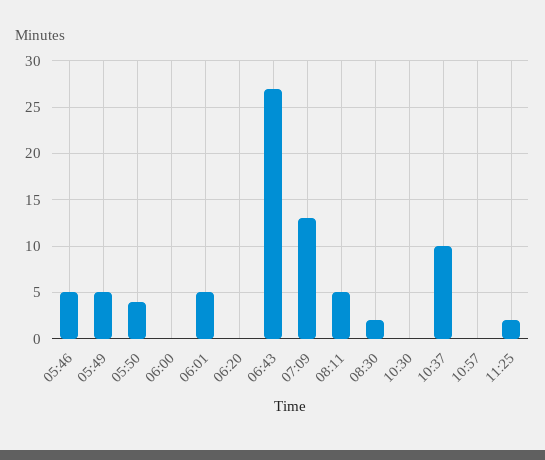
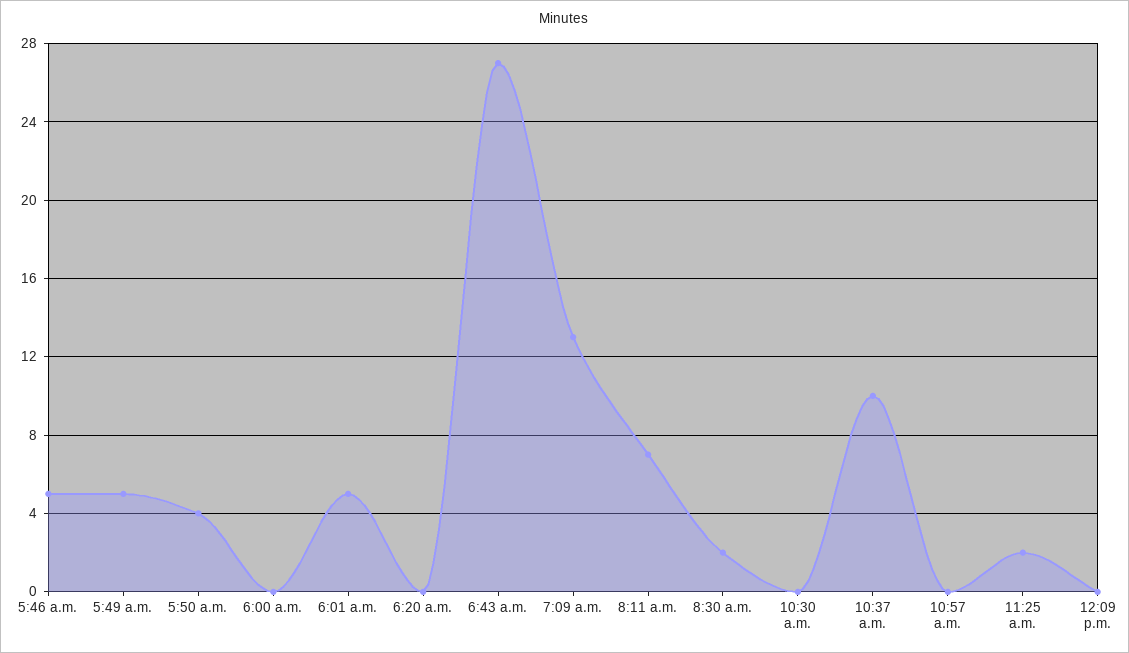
08:11: 5 -> 7
12:09 p.m.: none -> 0

